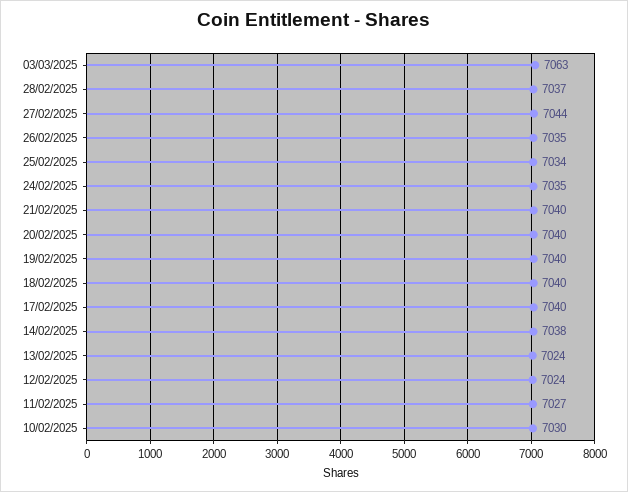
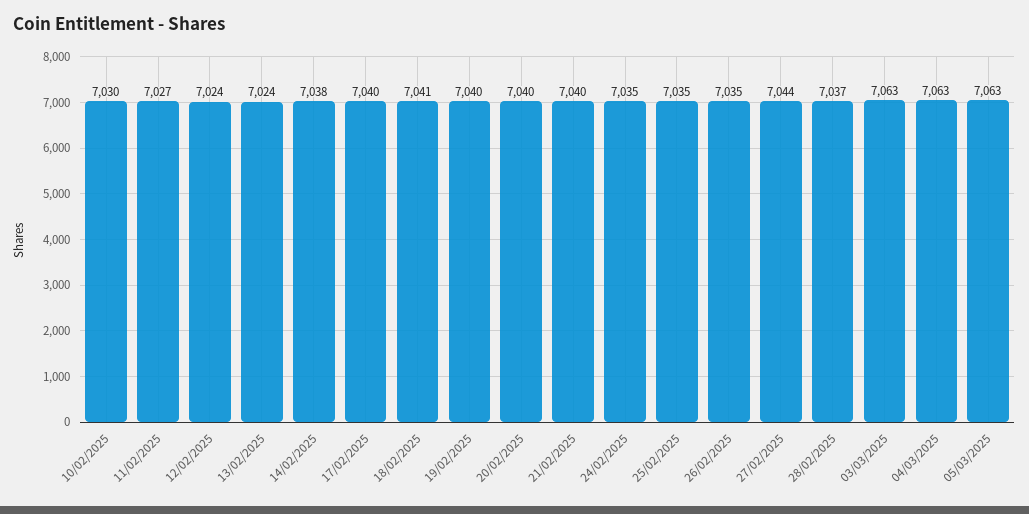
25/02/2025: 7034 -> 7035
18/02/2025: 7040 -> 7041
04/03/2025: none -> 7063
05/03/2025: none -> 7063

